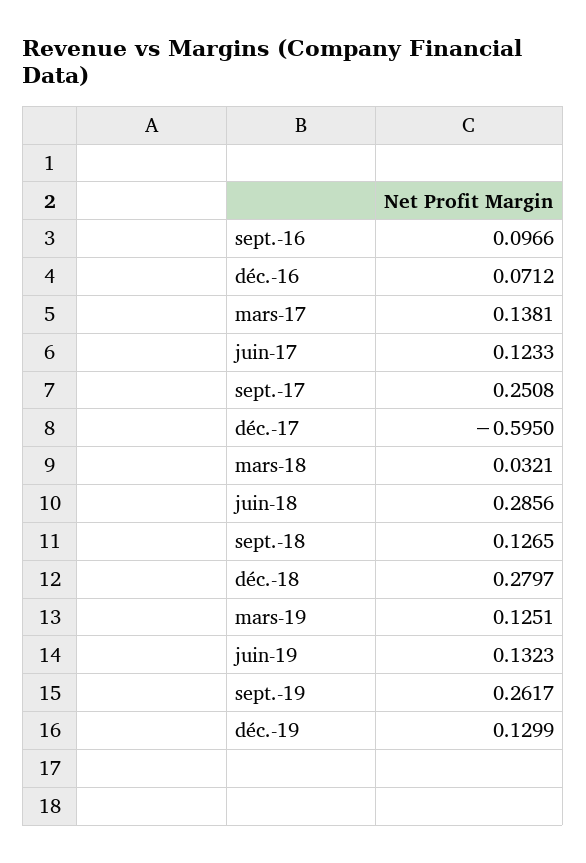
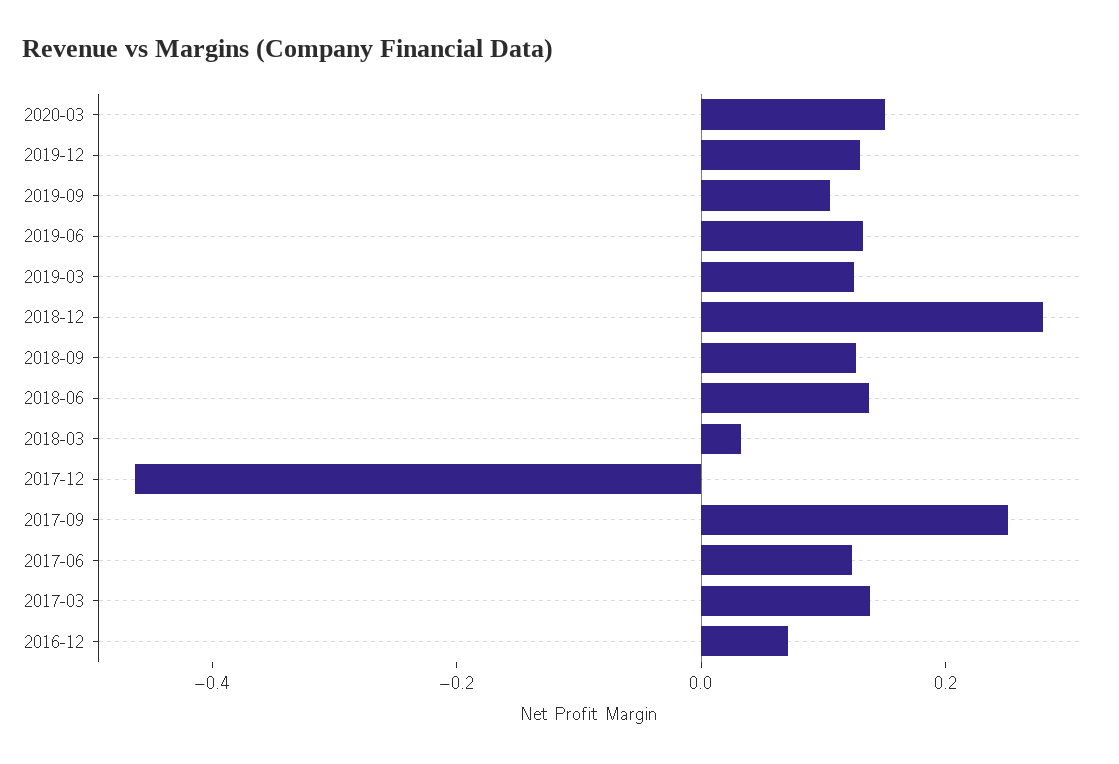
sept.-16: 0.0966 -> none
déc.-17: -0.595 -> -0.45
juin-18: 0.2856 -> 0.15
sept.-19: 0.2617 -> 0.1
2020-03: none -> 0.15

